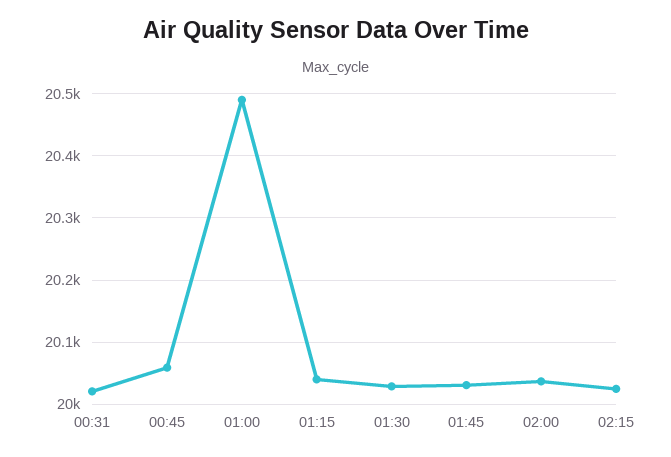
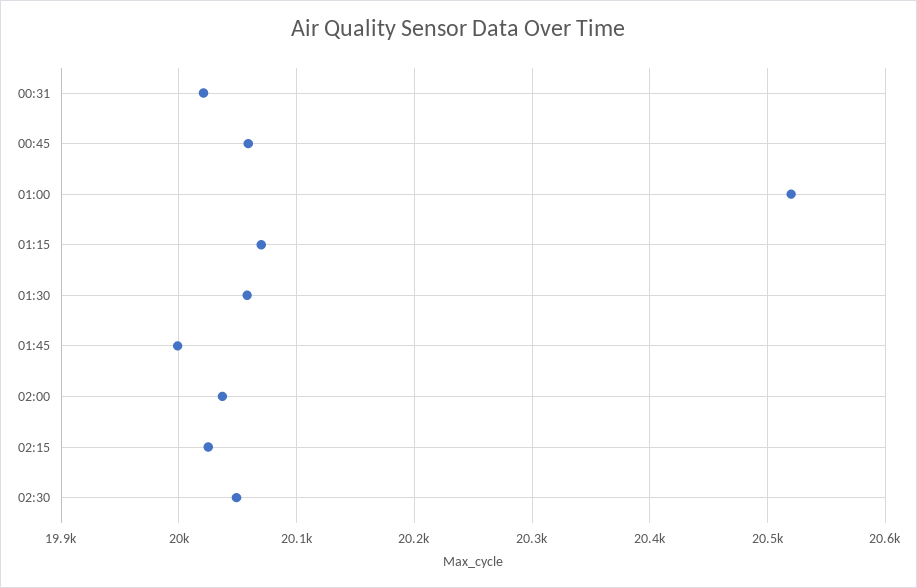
01:00: 20490 -> 20520
01:15: 20040 -> 20070
01:30: 20030 -> 20060
01:45: 20030 -> 20000
02:30: none -> 20050

